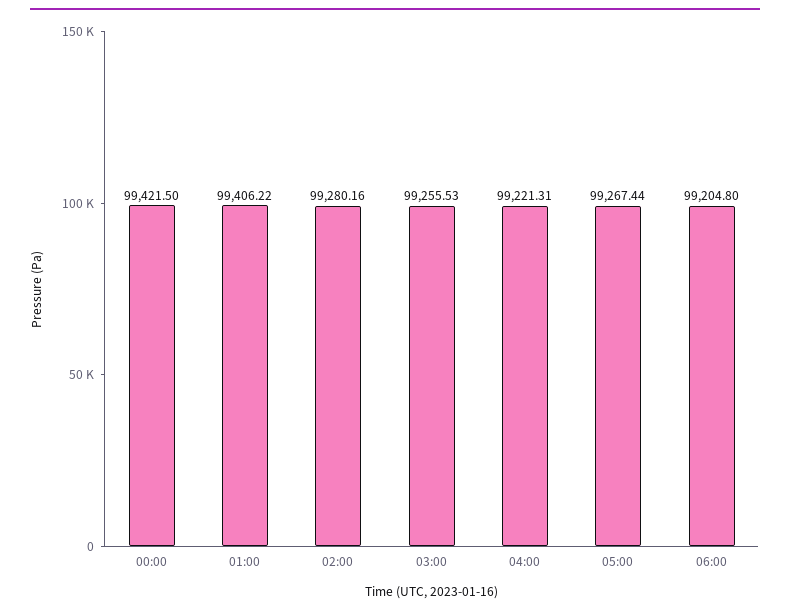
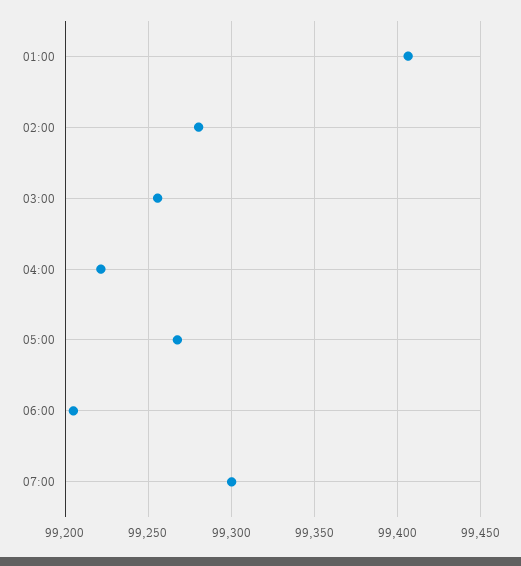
00:00: 99421.5 -> none
07:00: none -> 99300

